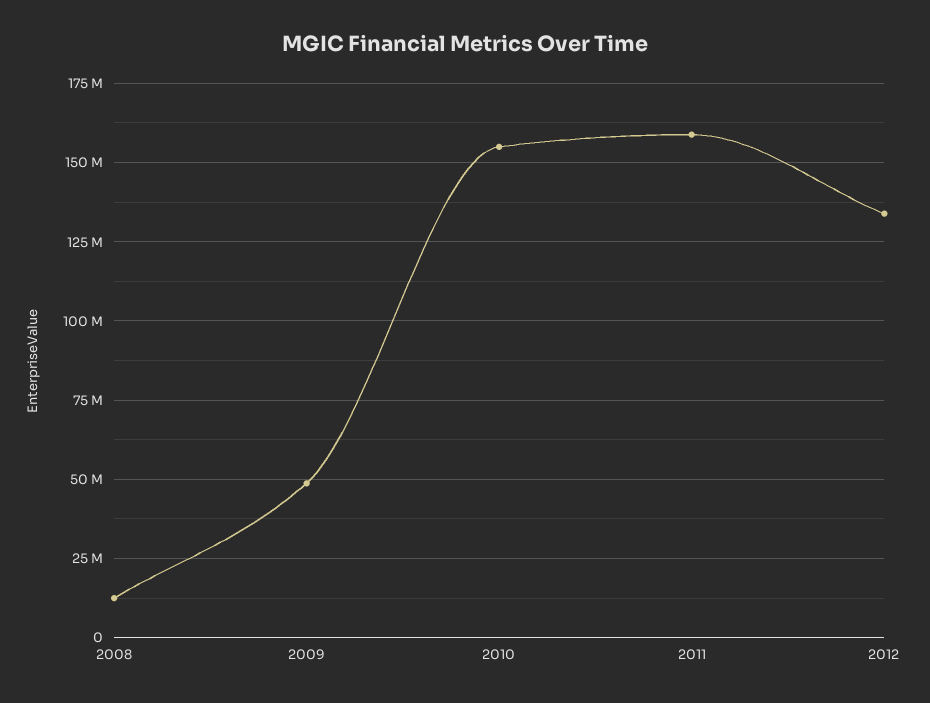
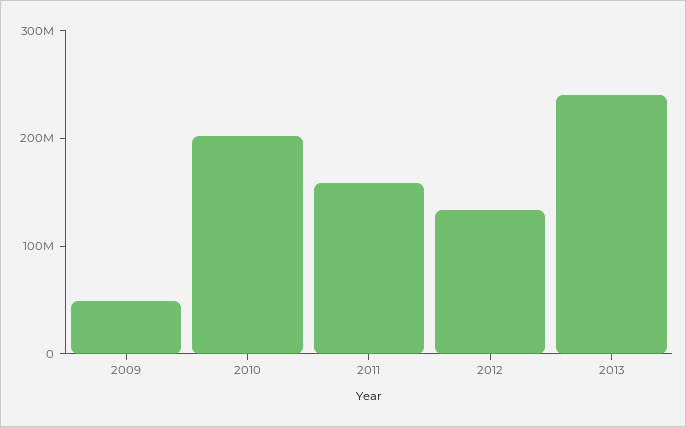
2008: 12500000 -> none
2010: 155000000 -> 200000000
2013: none -> 240000000

